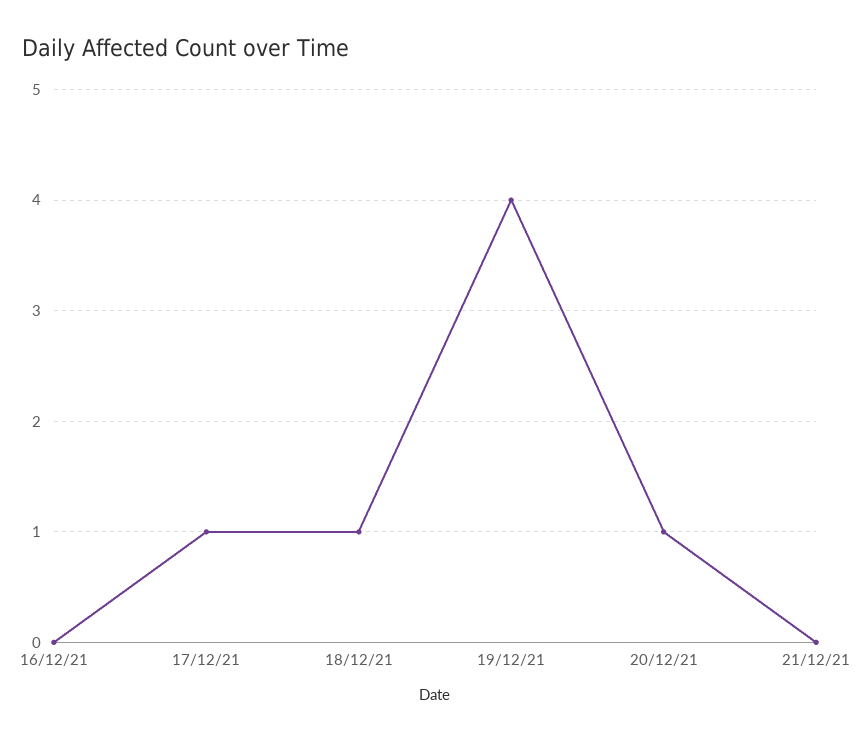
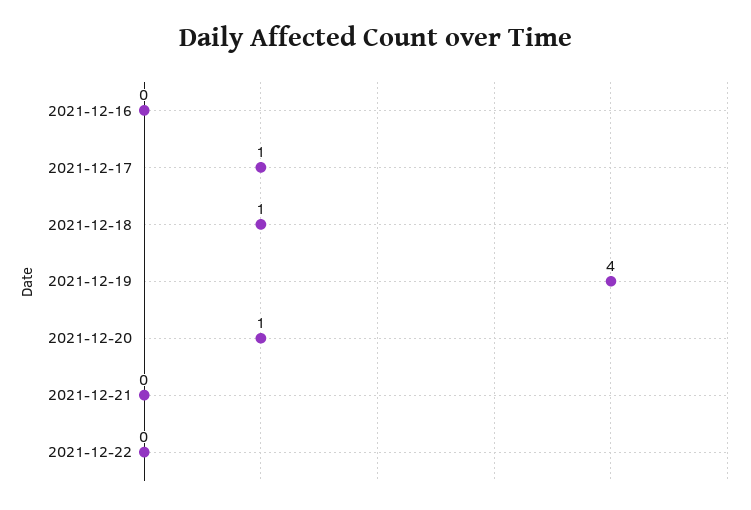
2021-12-22: none -> 0

